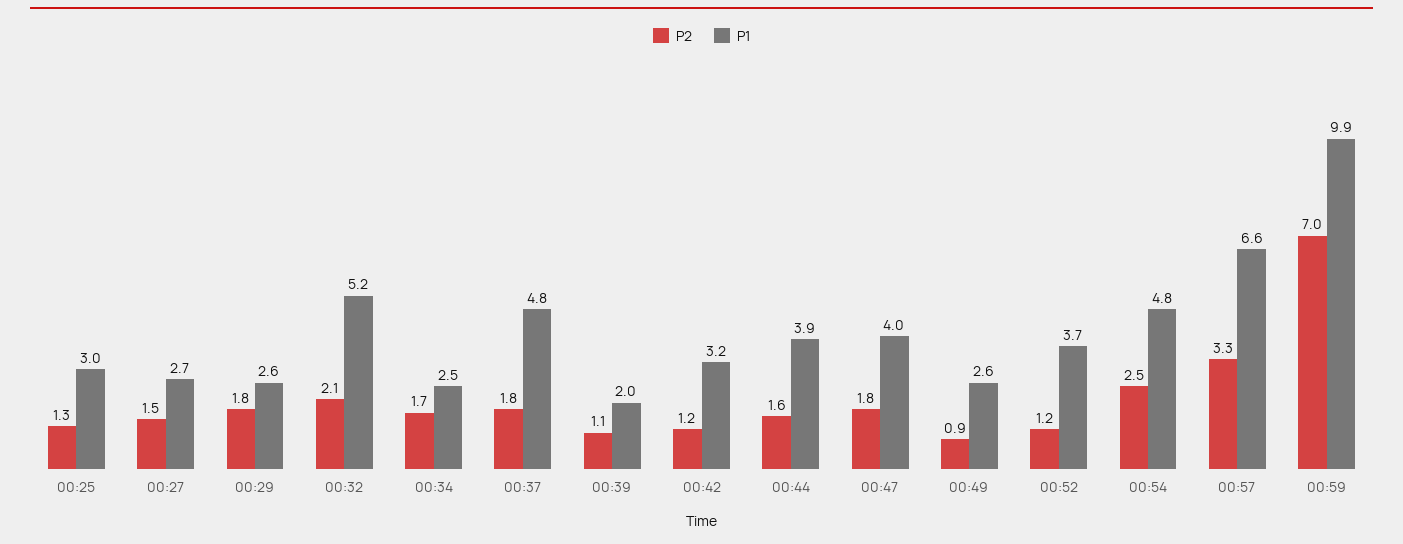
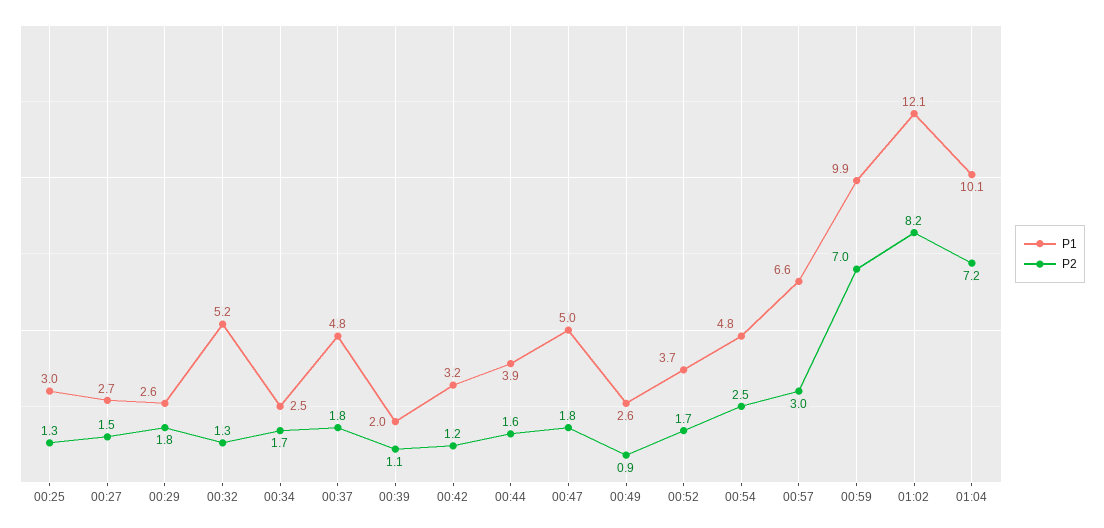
P2, 00:32: 2.1 -> 1.3
P1, 00:47: 4 -> 5
P2, 00:52: 1.2 -> 1.7
P2, 00:57: 3.3 -> 3
P1, 01:02: none -> 12.1
P2, 01:02: none -> 8.2
P1, 01:04: none -> 10.1
P2, 01:04: none -> 7.2

